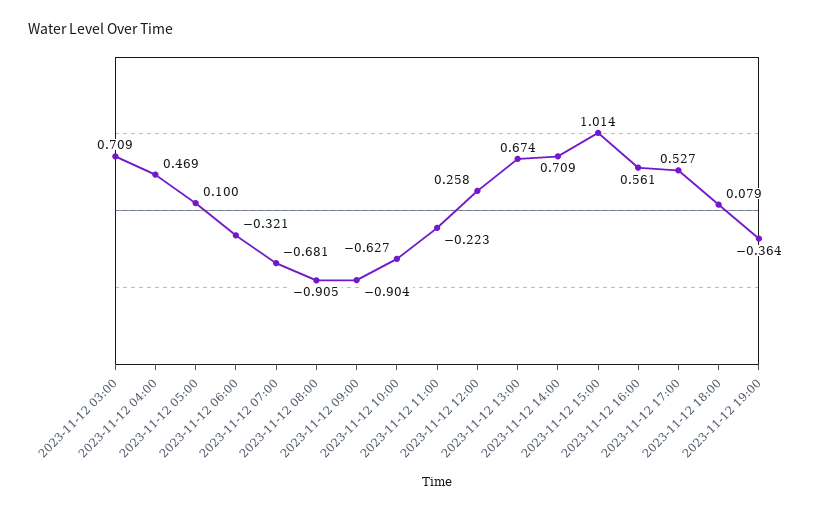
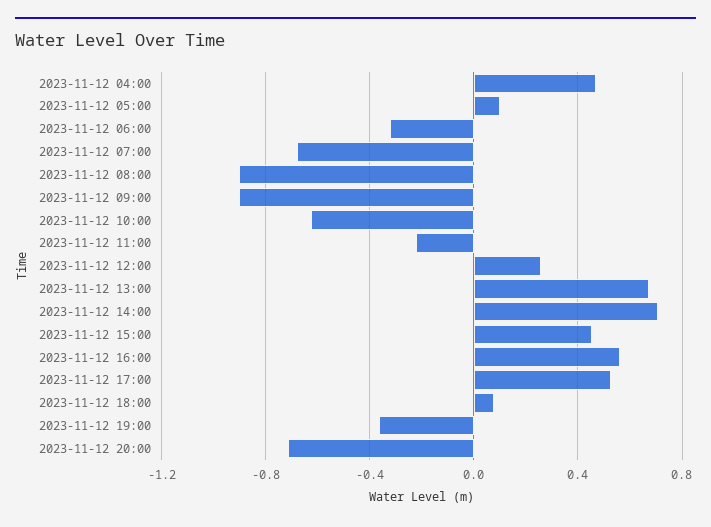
2023-11-12 03:00: 0.709 -> none
2023-11-12 15:00: 1.014 -> 0.45
2023-11-12 20:00: none -> -0.7

